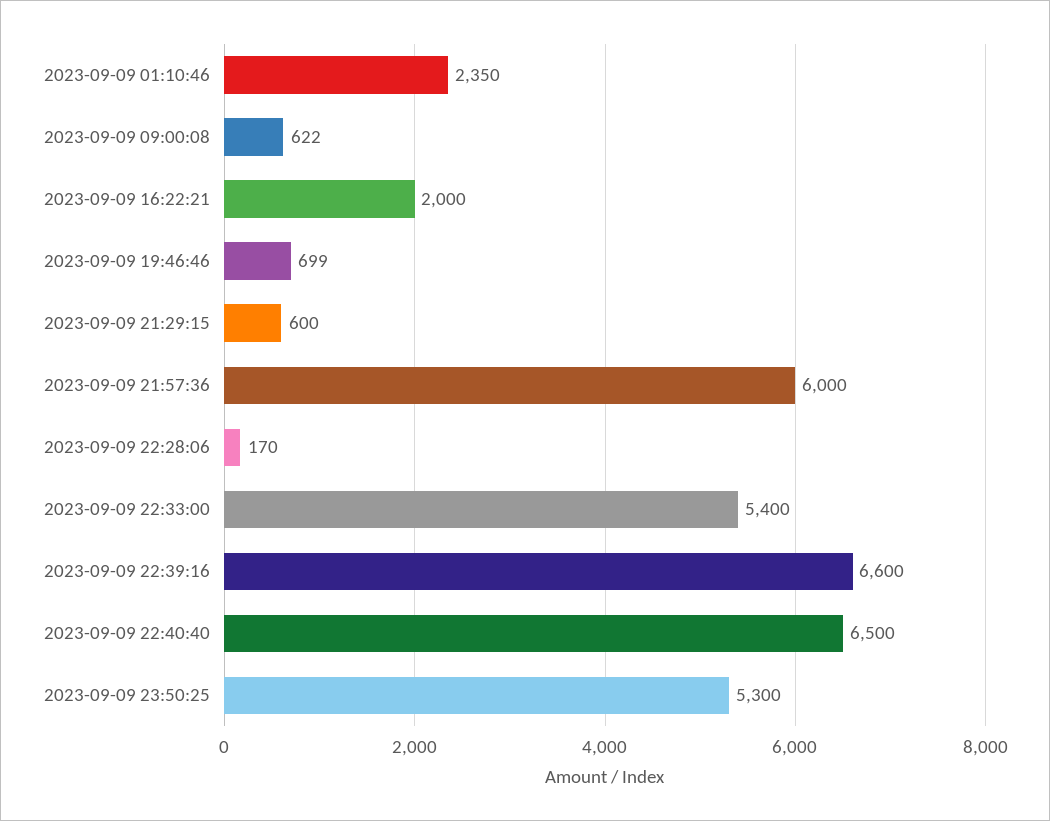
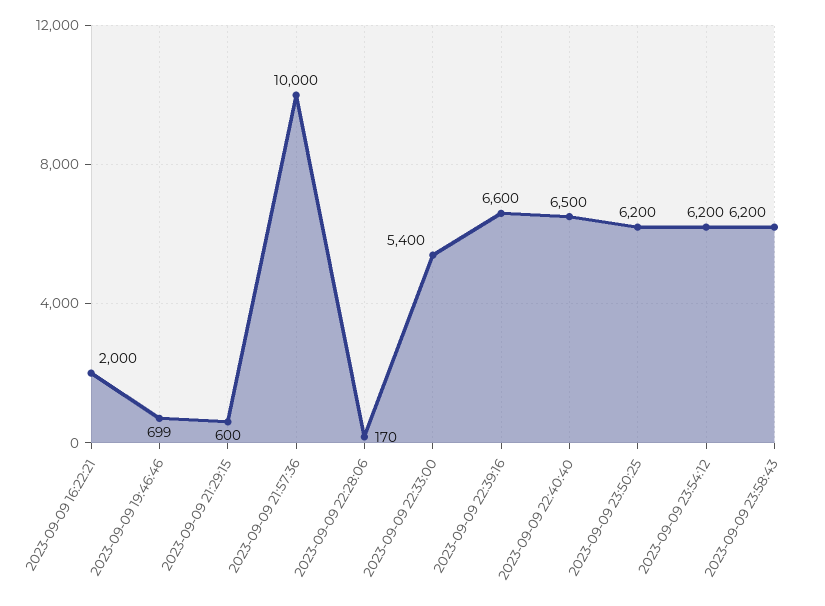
2023-09-09 01:10:46: 2350 -> none
2023-09-09 09:00:08: 622 -> none
2023-09-09 21:57:36: 6000 -> 10000
2023-09-09 23:50:25: 5300 -> 6200
2023-09-09 23:54:12: none -> 6200
2023-09-09 23:58:43: none -> 6200

